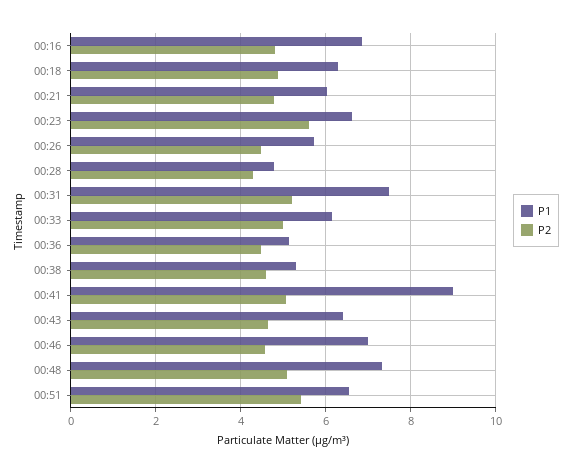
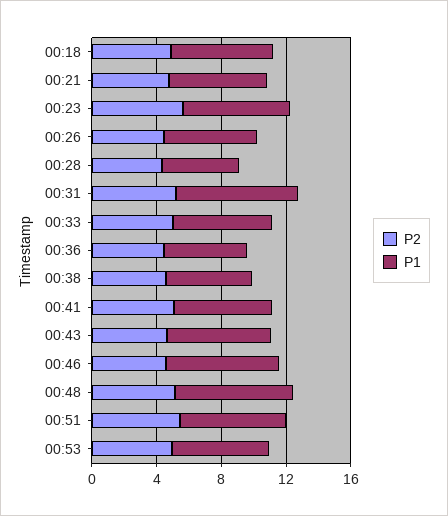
P1, 00:16: 6.8 -> none
P2, 00:16: 4.8 -> none
P1, 00:41: 9 -> 6
P2, 00:53: none -> 5
P1, 00:53: none -> 6

